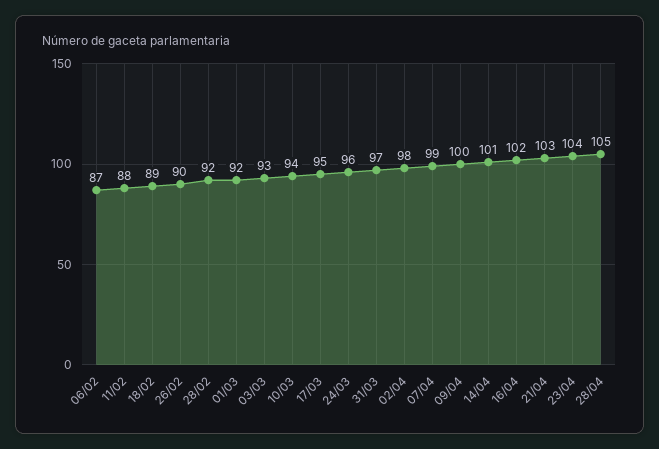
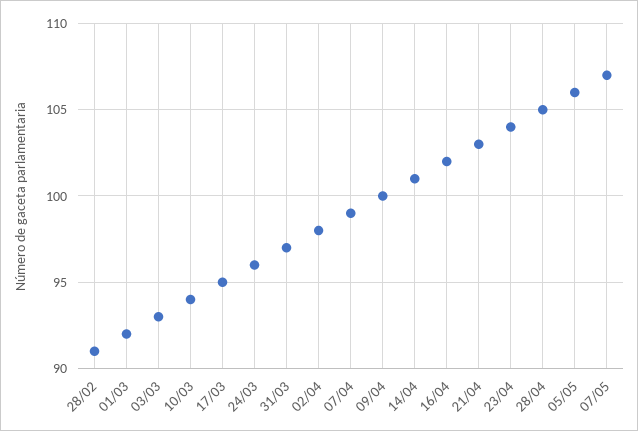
06/02: 87 -> none
11/02: 88 -> none
18/02: 89 -> none
26/02: 90 -> none
28/02: 92 -> 91
05/05: none -> 106
07/05: none -> 107

